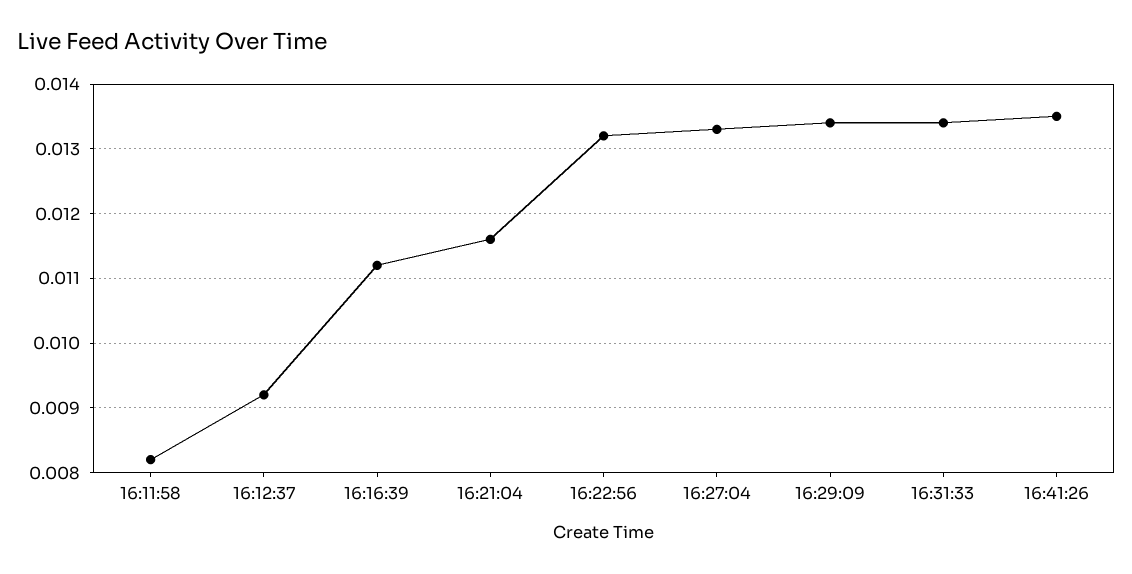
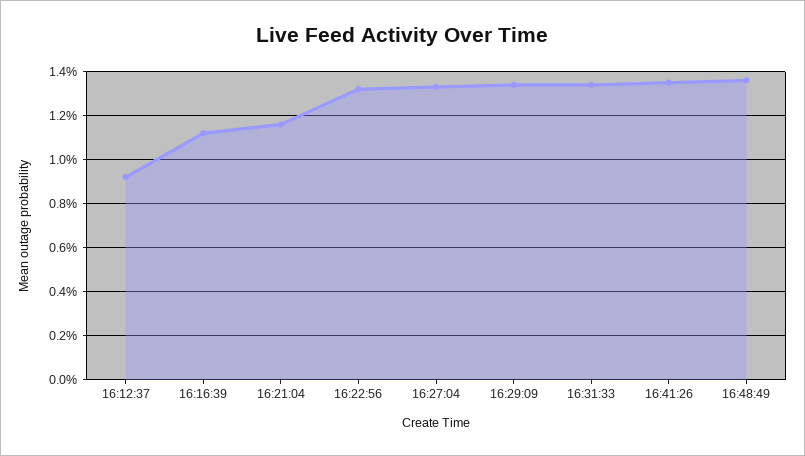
16:11:58: 0.0082 -> none
16:48:49: none -> 0.0135

